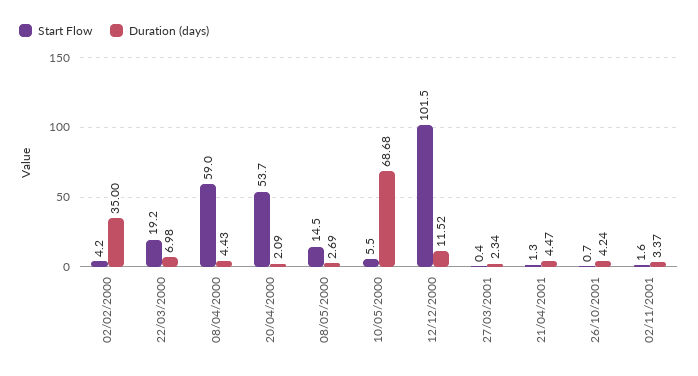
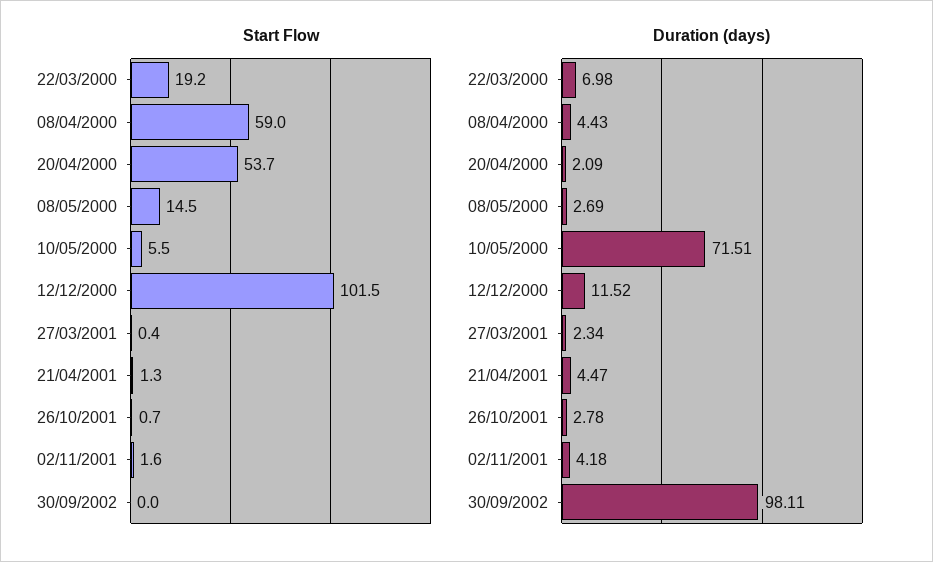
Start Flow, 02/02/2000: 4.2 -> none
Duration (days), 02/02/2000: 35 -> none
Duration (days), 10/05/2000: 68.68 -> 71.51
Duration (days), 26/10/2001: 4.24 -> 2.78
Duration (days), 02/11/2001: 3.37 -> 4.18
Start Flow, 30/09/2002: none -> 0
Duration (days), 30/09/2002: none -> 98.11

